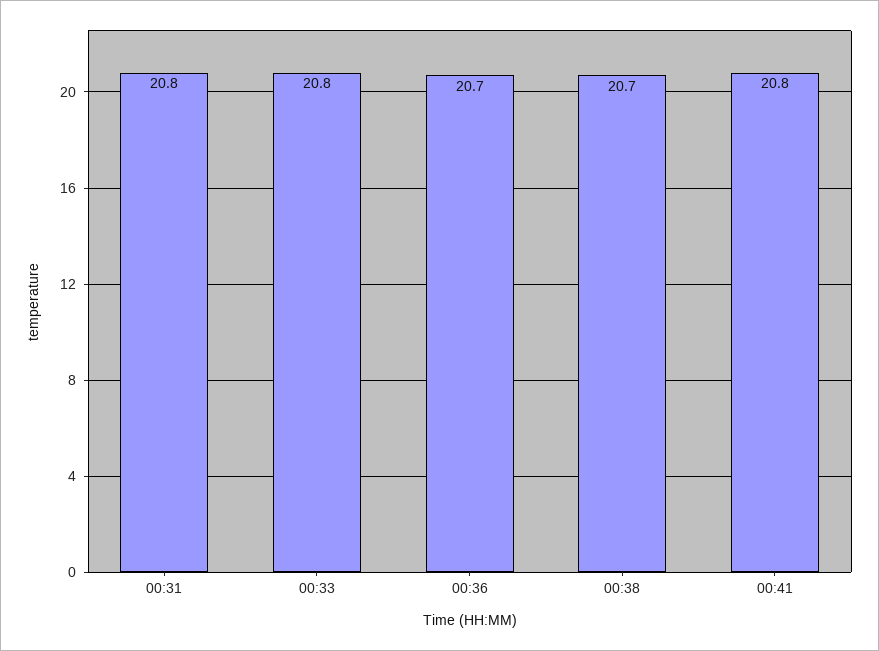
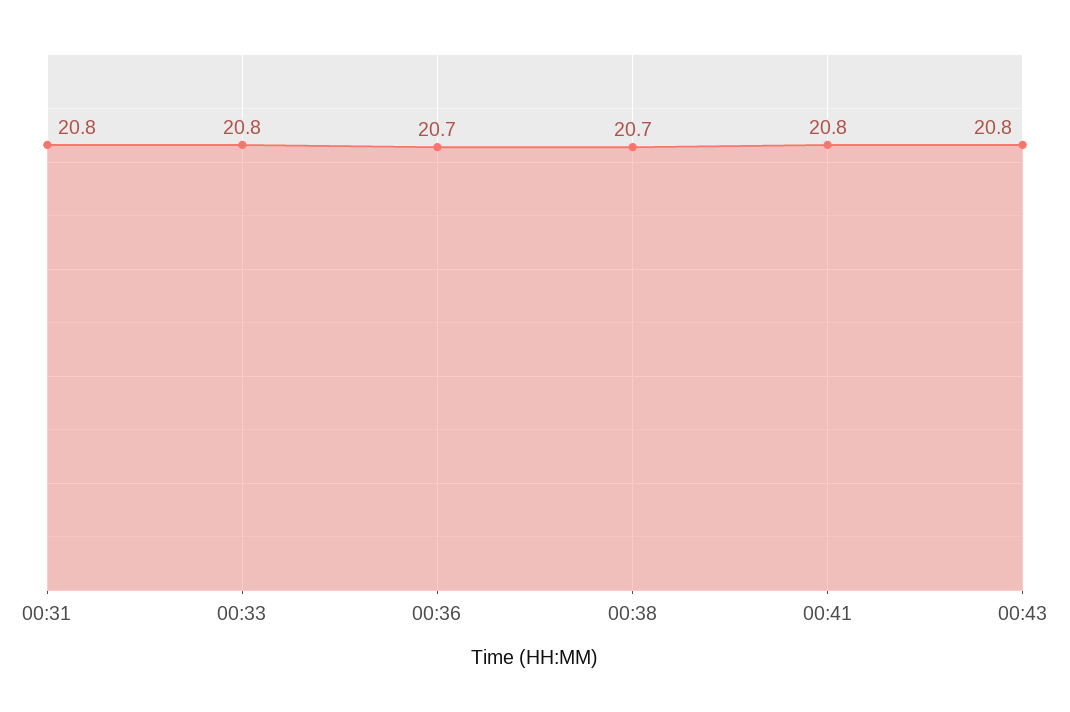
00:43: none -> 20.8

